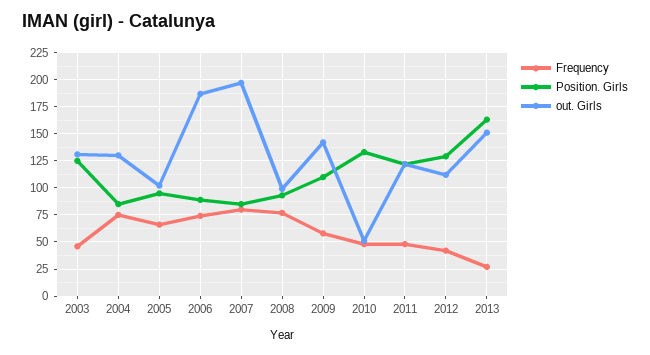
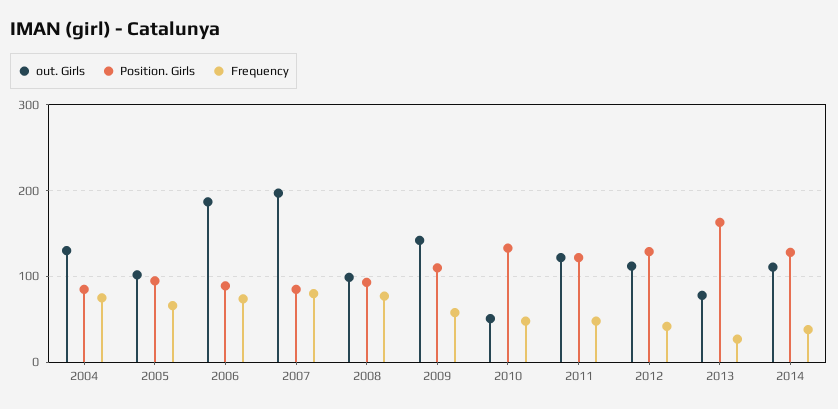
Frequency, 2003: 50 -> none
Position. Girls, 2003: 125 -> none
out. Girls, 2003: 125 -> none
out. Girls, 2013: 150 -> 80
out. Girls, 2014: none -> 110
Position. Girls, 2014: none -> 130
Frequency, 2014: none -> 40

